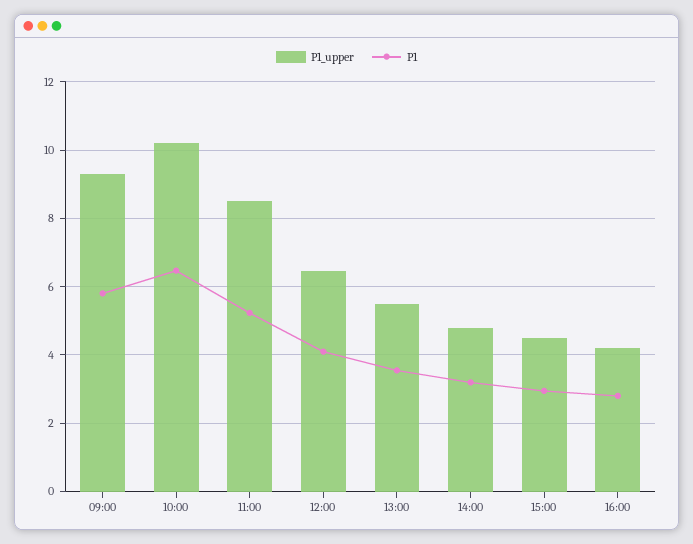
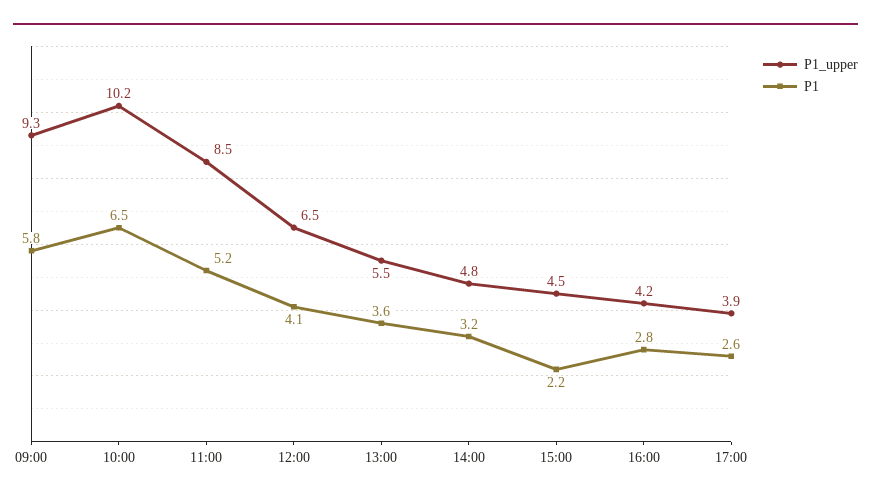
P1, 15:00: 3 -> 2.2
P1_upper, 17:00: none -> 3.9
P1, 17:00: none -> 2.6

